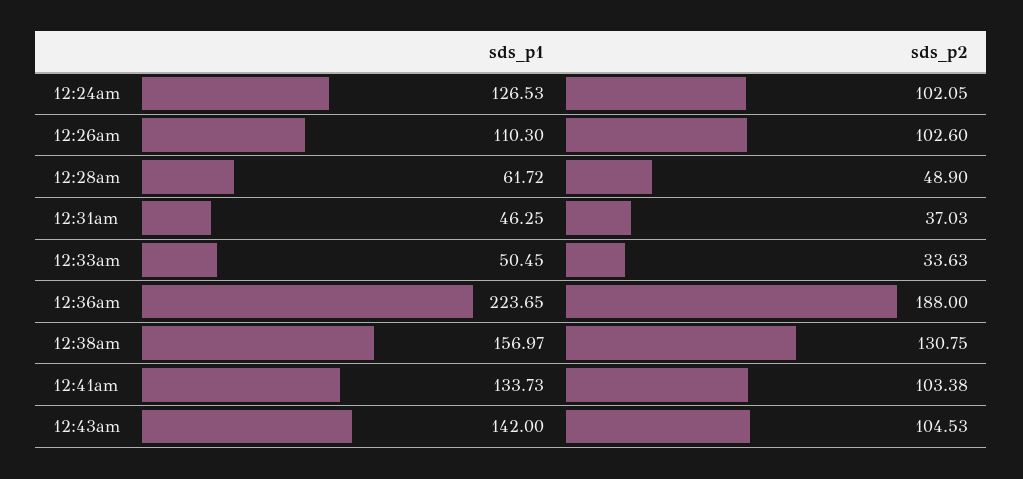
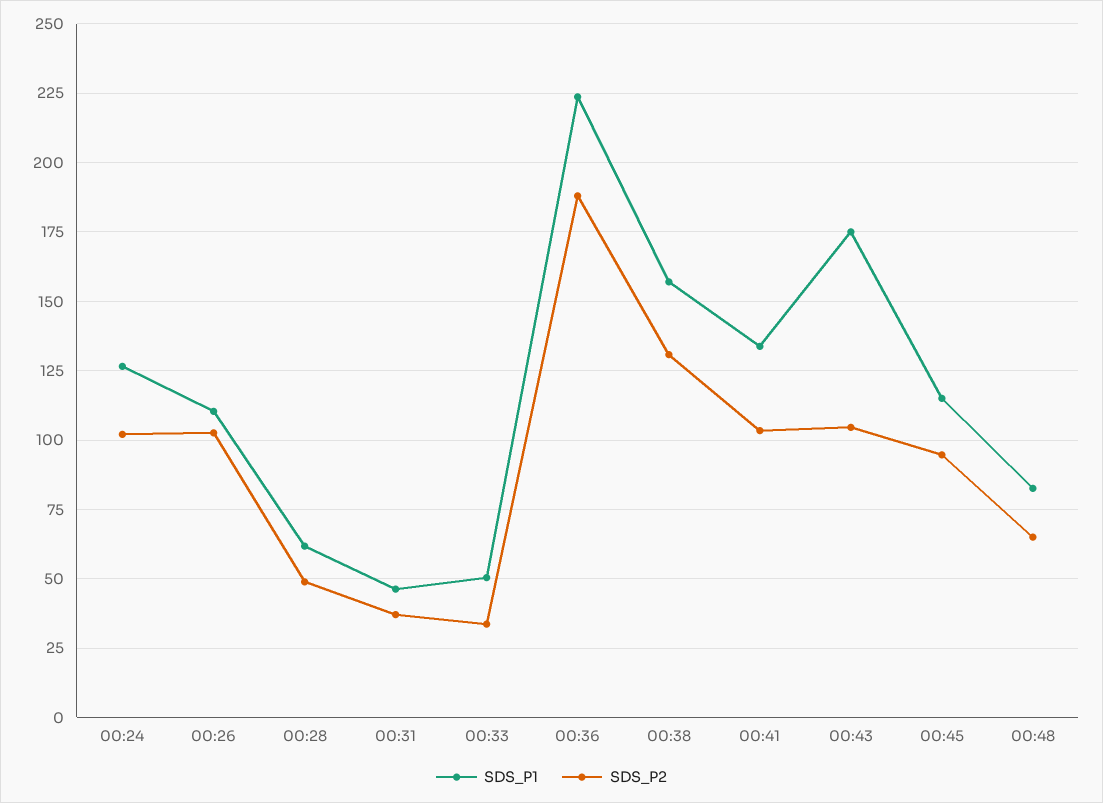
sds_p1, 12:43am: 142 -> 175
sds_p1, 00:45: none -> 115
sds_p2, 00:45: none -> 95
sds_p1, 00:48: none -> 82.5
sds_p2, 00:48: none -> 65

